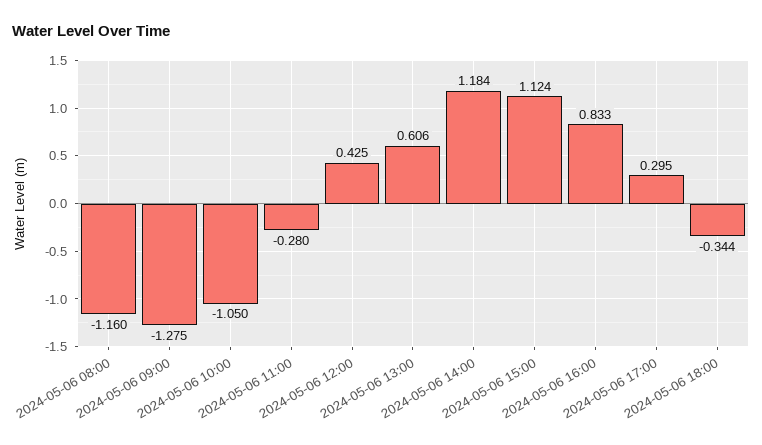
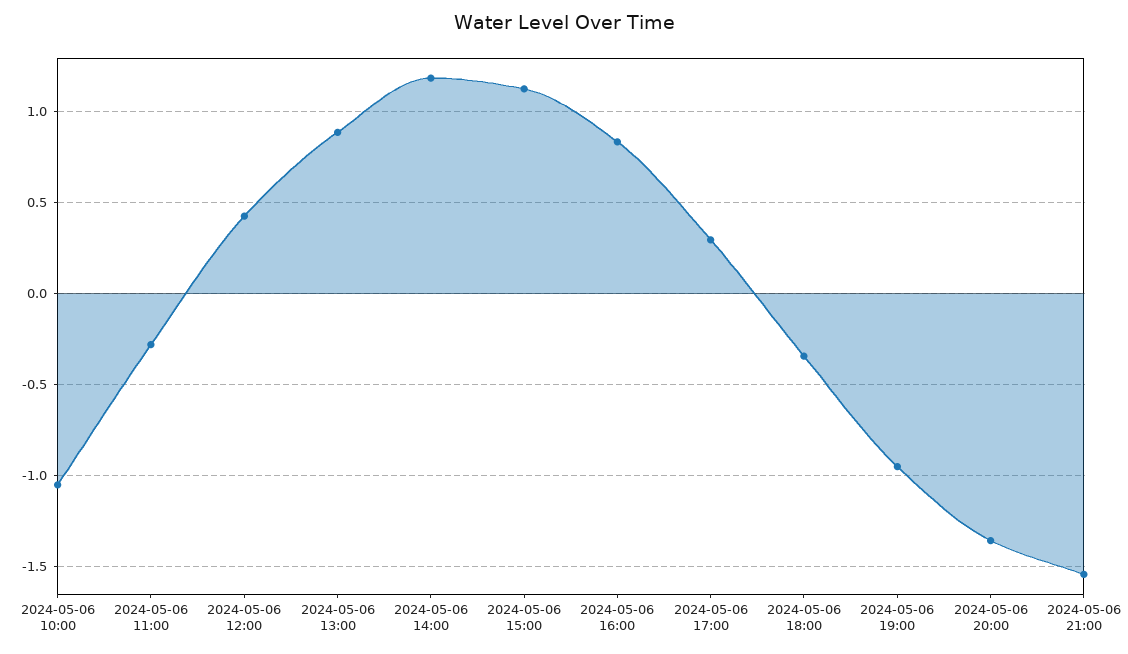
2024-05-06 08:00: -1.16 -> none
2024-05-06 09:00: -1.275 -> none
2024-05-06 13:00: 0.606 -> 0.9
2024-05-06 19:00: none -> -0.95
2024-05-06 20:00: none -> -1.35
2024-05-06 21:00: none -> -1.55

